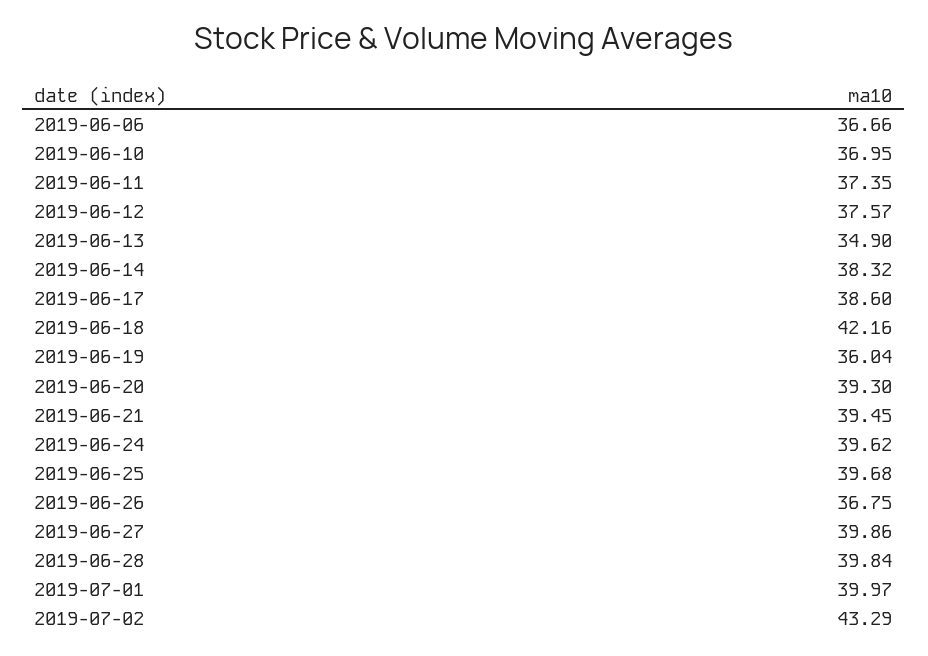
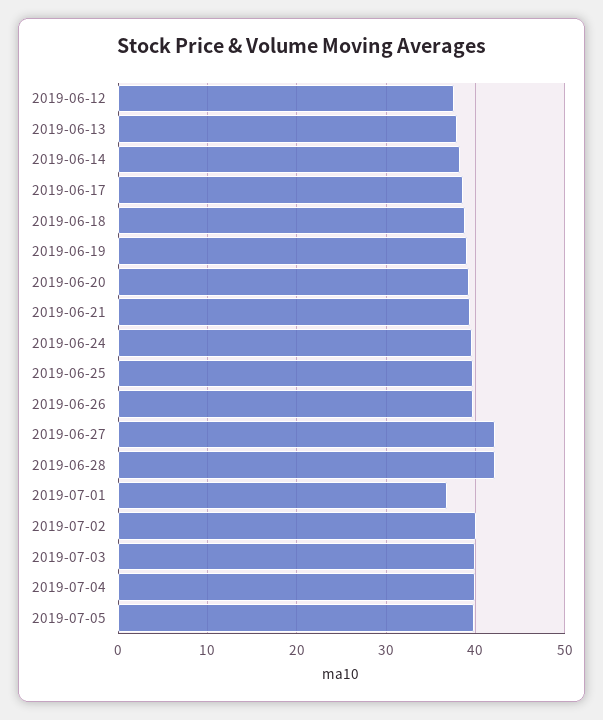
2019-06-06: 36.66 -> none
2019-06-10: 36.95 -> none
2019-06-11: 37.35 -> none
2019-06-13: 34.9 -> 38
2019-06-18: 42.16 -> 39
2019-06-19: 36.04 -> 39
2019-06-26: 36.75 -> 40
2019-06-27: 39.86 -> 42
2019-06-28: 39.84 -> 42
2019-07-01: 39.97 -> 37
2019-07-02: 43.29 -> 40
2019-07-03: none -> 40
2019-07-04: none -> 40
2019-07-05: none -> 40

